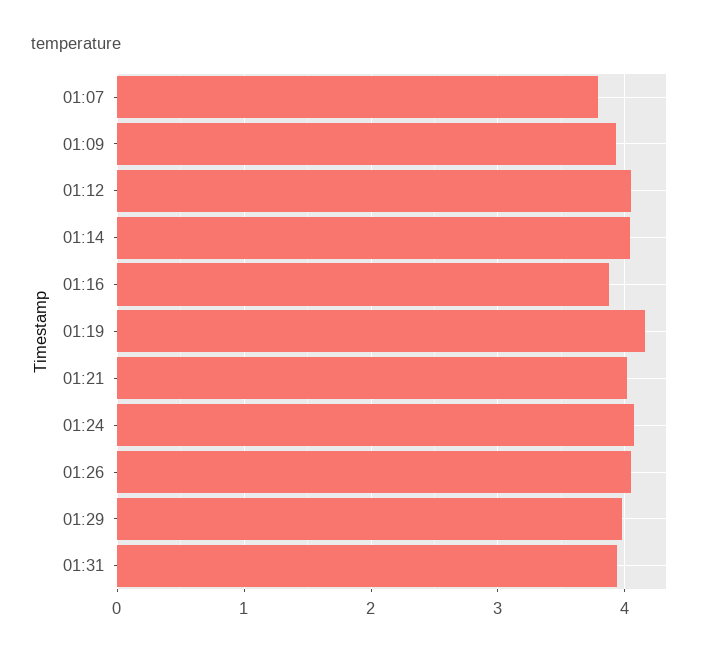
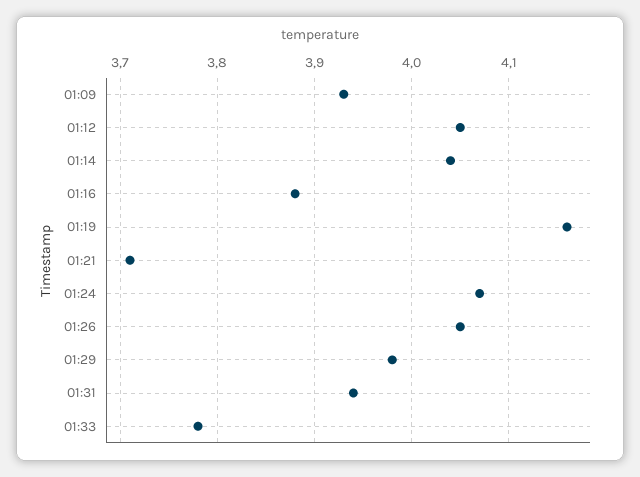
01:07: 3.8 -> none
01:21: 4 -> 3.71
01:33: none -> 3.78

